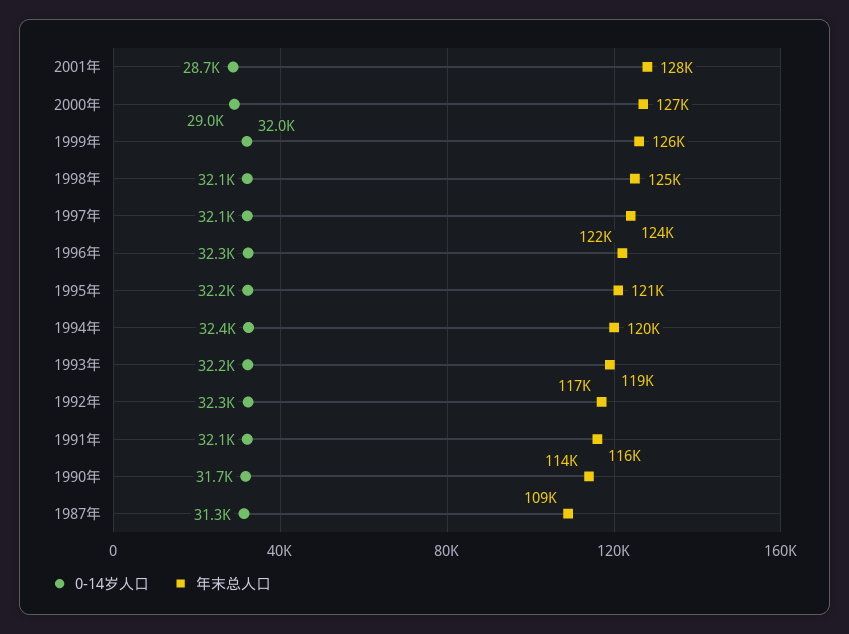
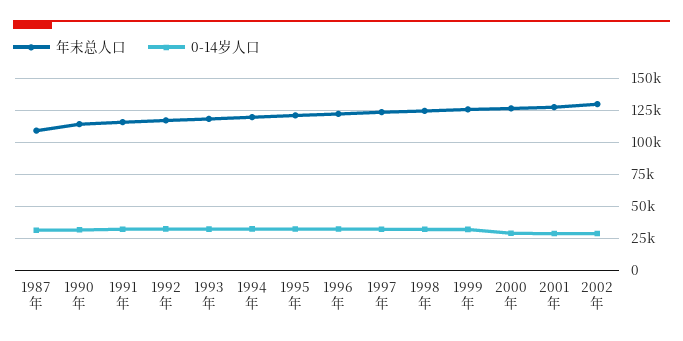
年末总人口, 2002年: none -> 130000
0-14岁人口, 2002年: none -> 30000

